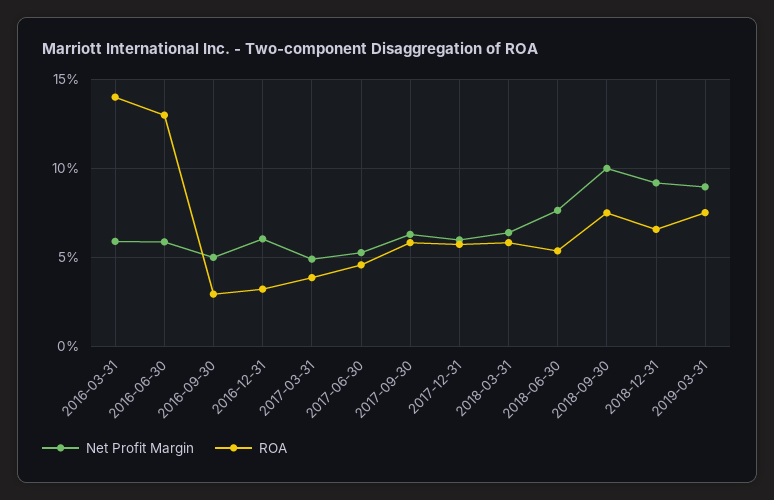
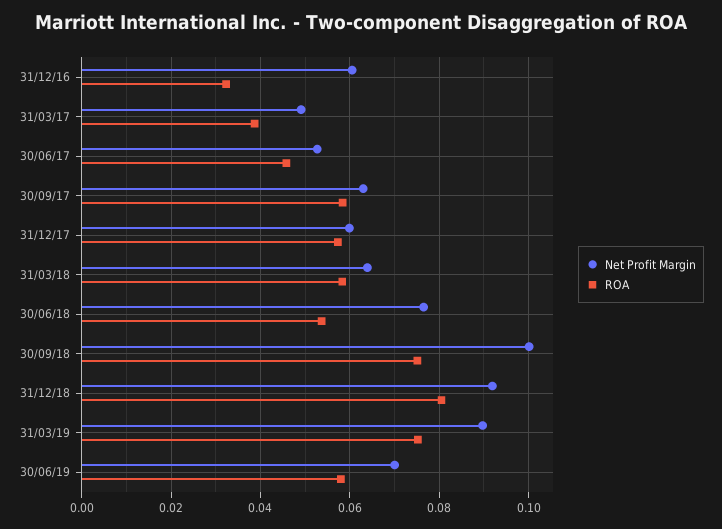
Net Profit Margin, 2016-03-31: 0.06 -> none
ROA, 2016-03-31: 0.14 -> none
Net Profit Margin, 2016-06-30: 0.06 -> none
ROA, 2016-06-30: 0.13 -> none
Net Profit Margin, 2016-09-30: 0.05 -> none
ROA, 2016-09-30: 0.03 -> none
ROA, 2018-12-31: 0.065 -> 0.08
Net Profit Margin, 30/06/19: none -> 0.07
ROA, 30/06/19: none -> 0.058

